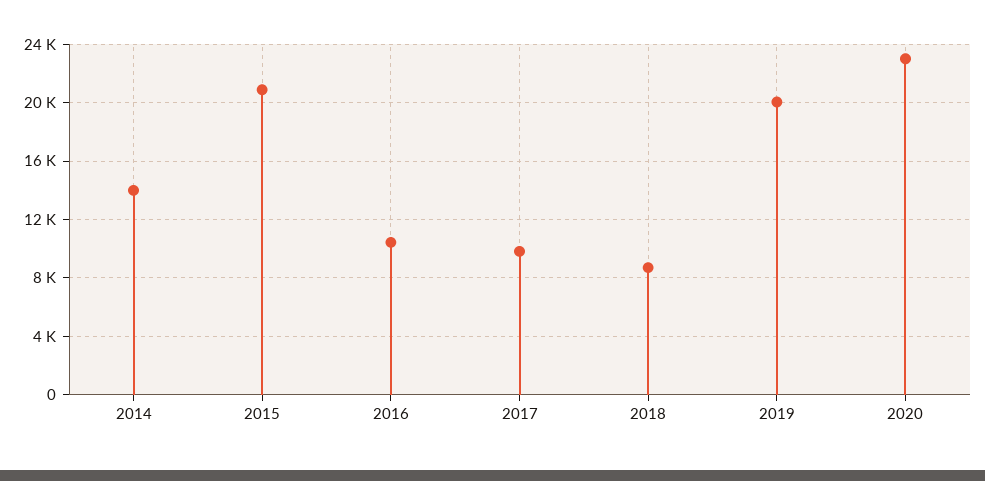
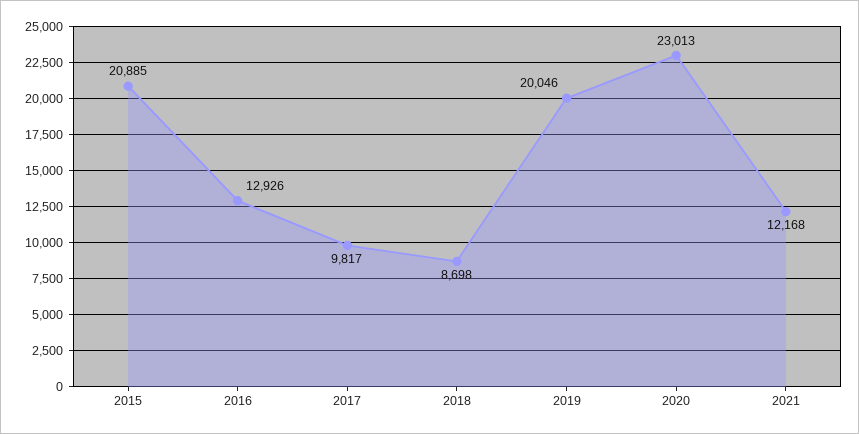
2014: 14000 -> none
2016: 10500 -> 12926
2021: none -> 12168

